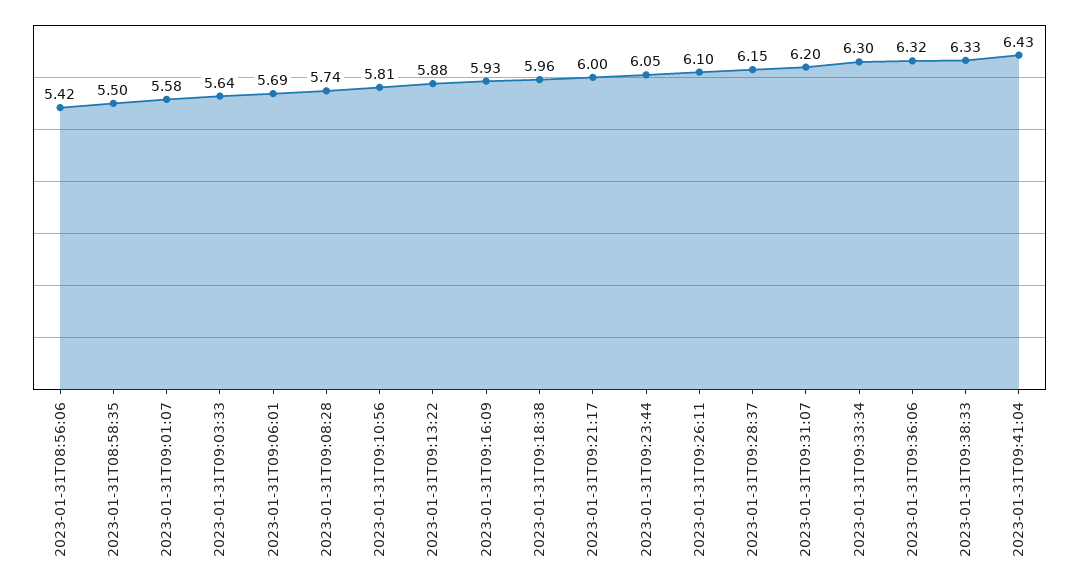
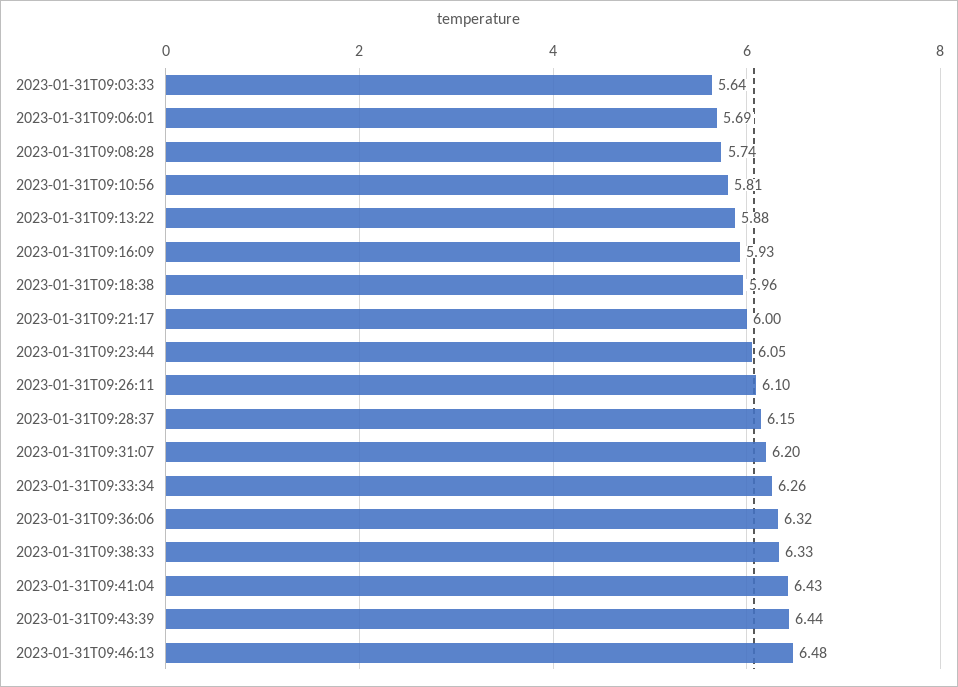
2023-01-31T08:56:06: 5.42 -> none
2023-01-31T08:58:35: 5.5 -> none
2023-01-31T09:01:07: 5.58 -> none
2023-01-31T09:33:34: 6.3 -> 6.26
2023-01-31T09:43:39: none -> 6.44
2023-01-31T09:46:13: none -> 6.48

